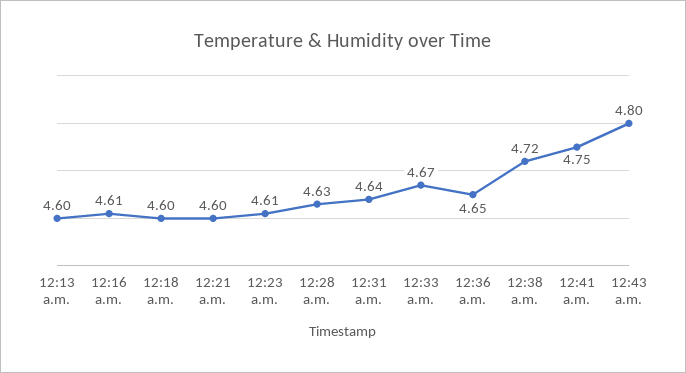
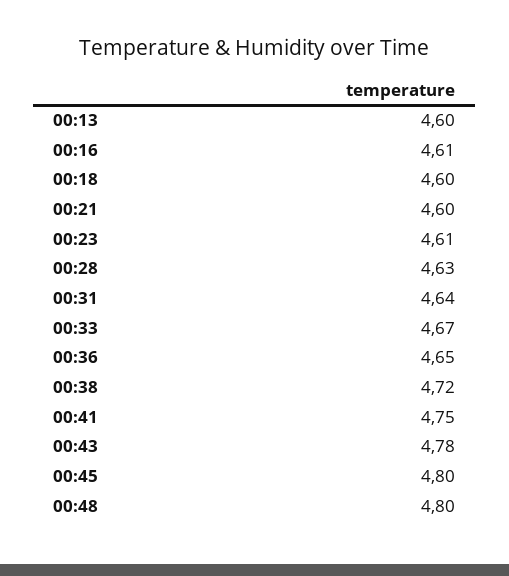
12:43 a.m.: 4.8 -> 4.78
00:45: none -> 4.8
00:48: none -> 4.8

